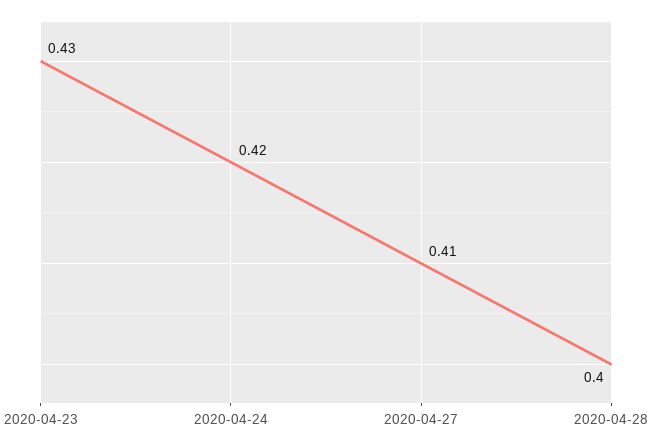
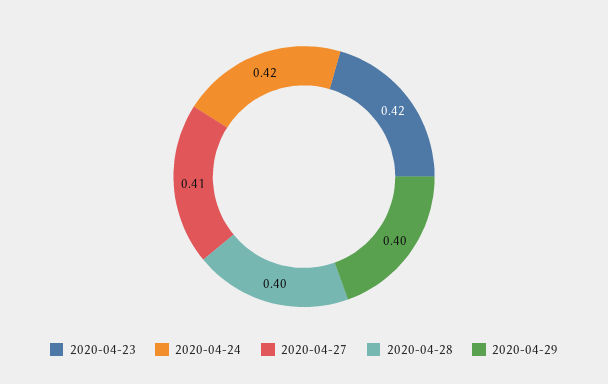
2020-04-23: 0.43 -> 0.42
2020-04-29: none -> 0.4

